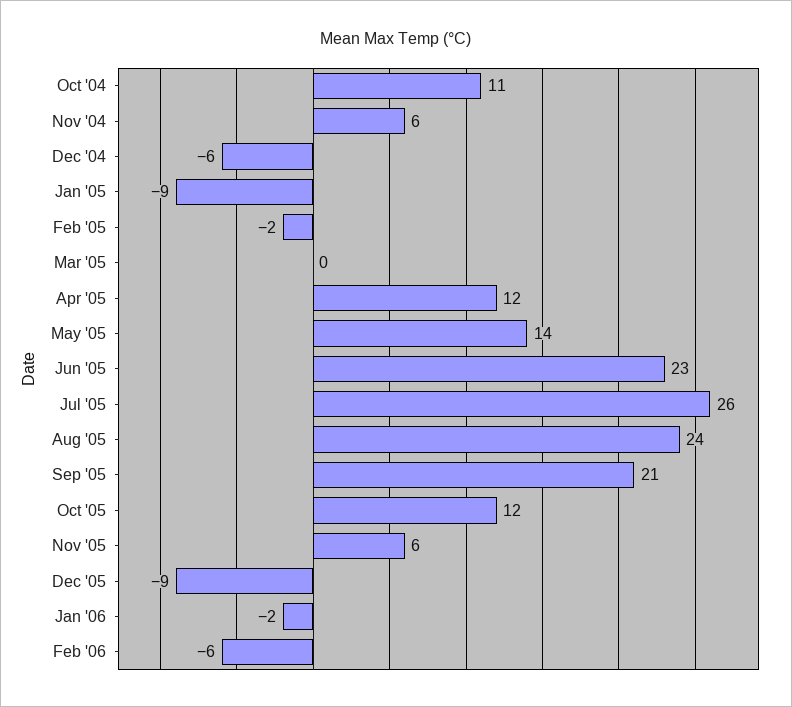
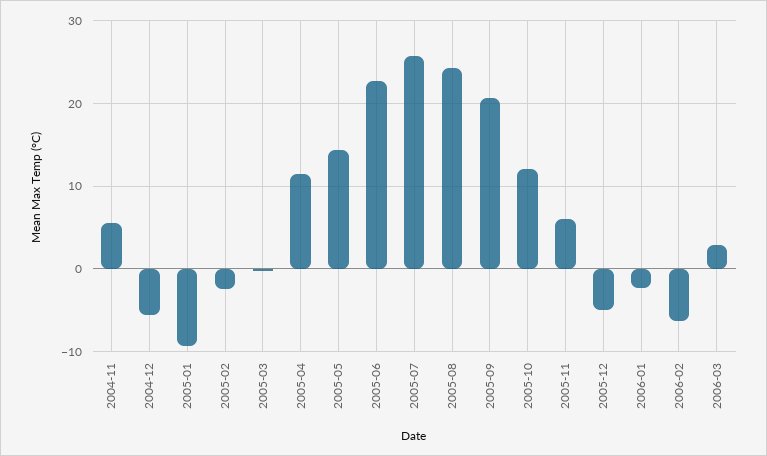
Oct '04: 11 -> none
Dec '05: -9 -> -5
2006-03: none -> 3

